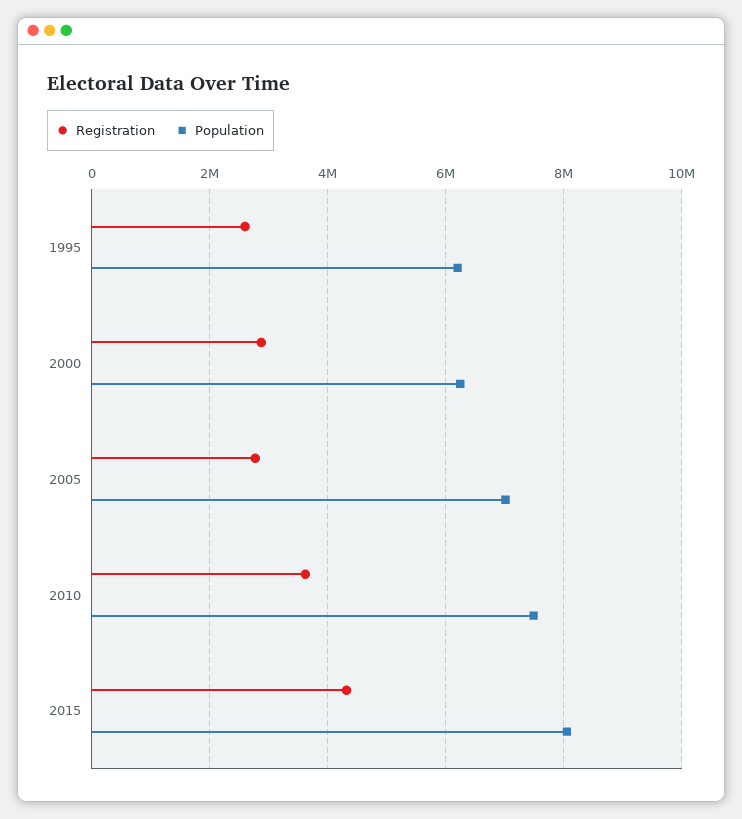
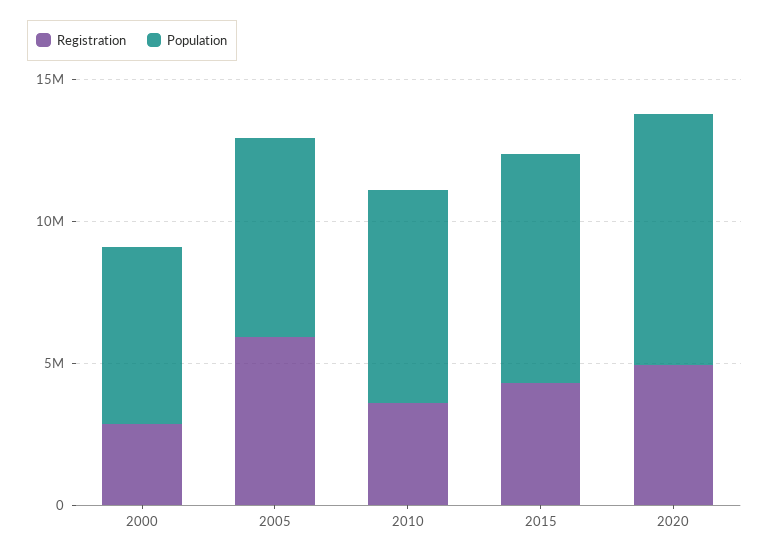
Registration, 1995: 2600000 -> none
Population, 1995: 6200000 -> none
Registration, 2005: 2800000 -> 6000000
Registration, 2020: none -> 5000000
Population, 2020: none -> 9000000

